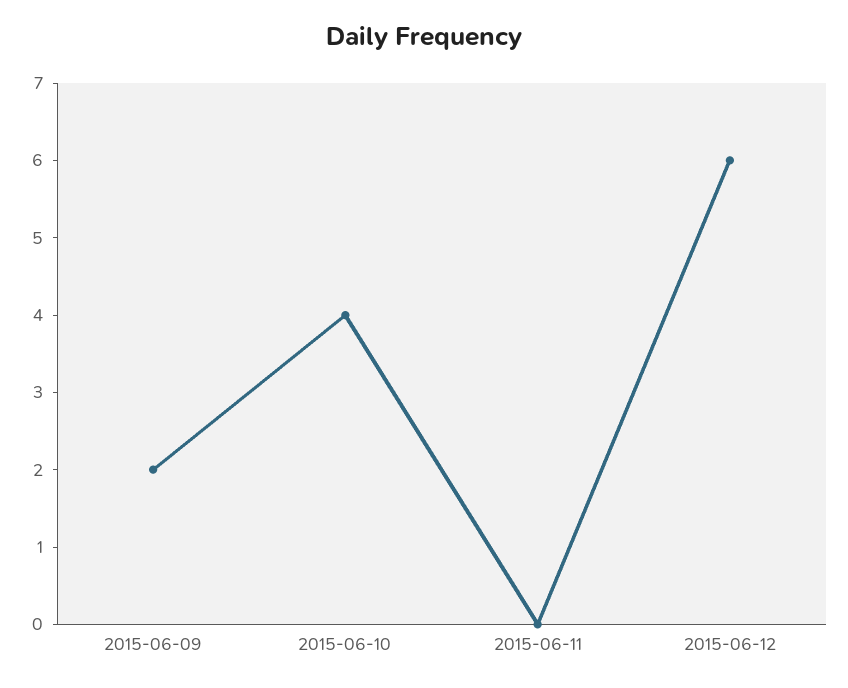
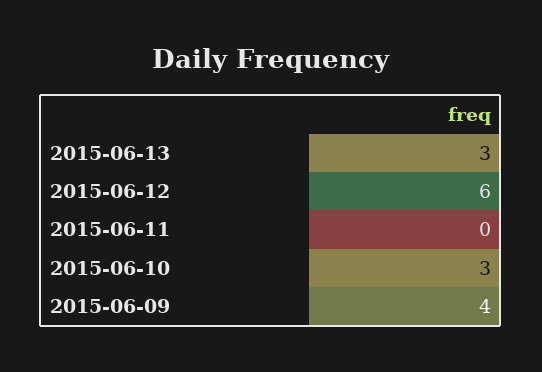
2015-06-09: 2 -> 4
2015-06-10: 4 -> 3
2015-06-13: none -> 3

